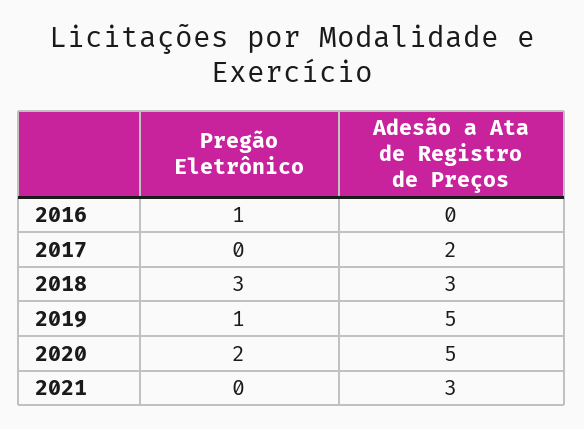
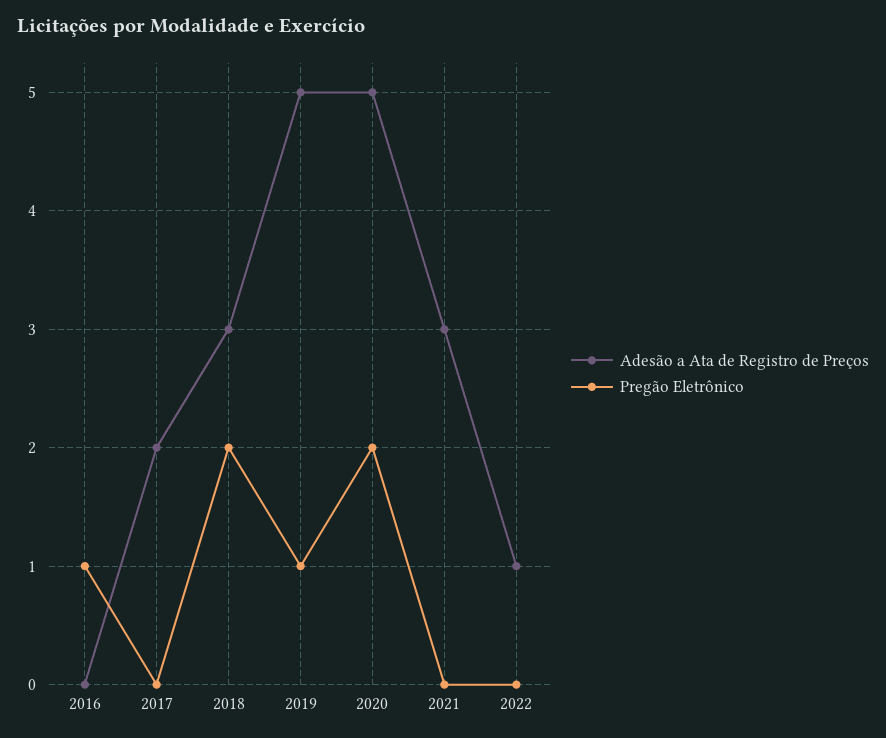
Pregão Eletrônico, 2018: 3 -> 2
Adesão a Ata de Registro de Preços, 2022: none -> 1
Pregão Eletrônico, 2022: none -> 0

